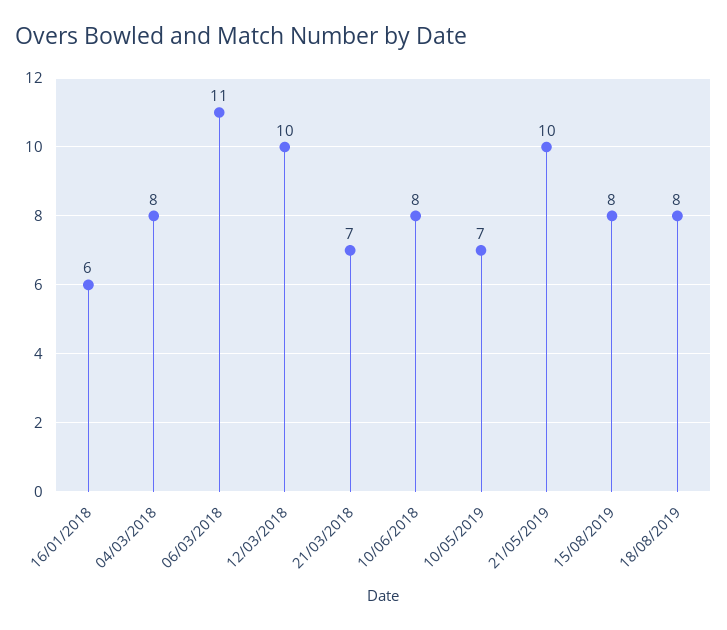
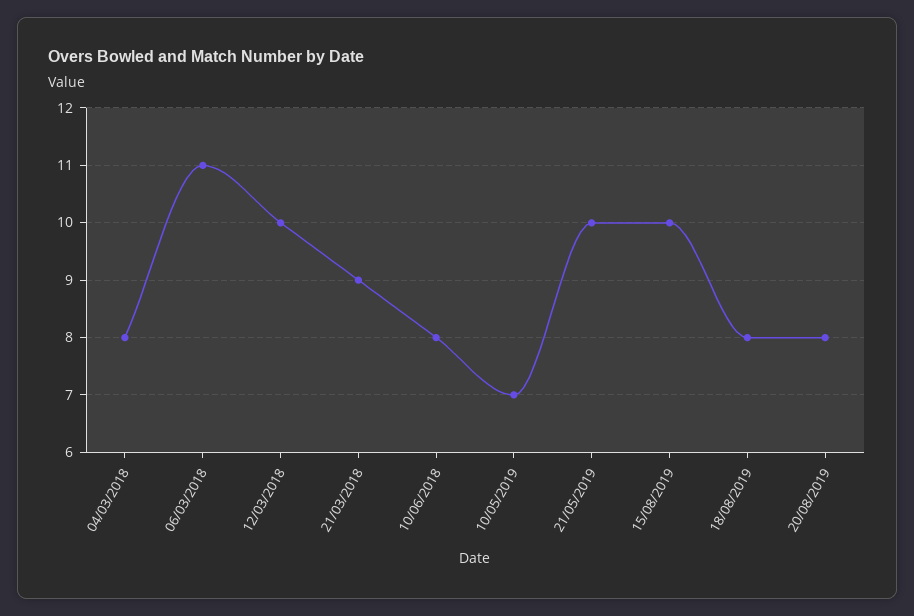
16/01/2018: 6 -> none
21/03/2018: 7 -> 9
15/08/2019: 8 -> 10
20/08/2019: none -> 8

